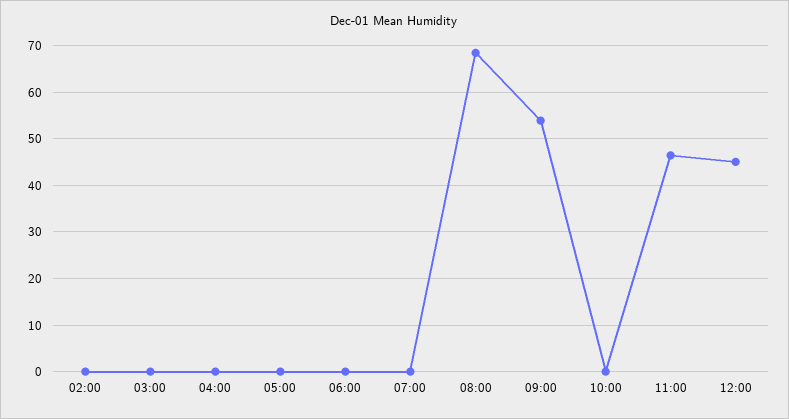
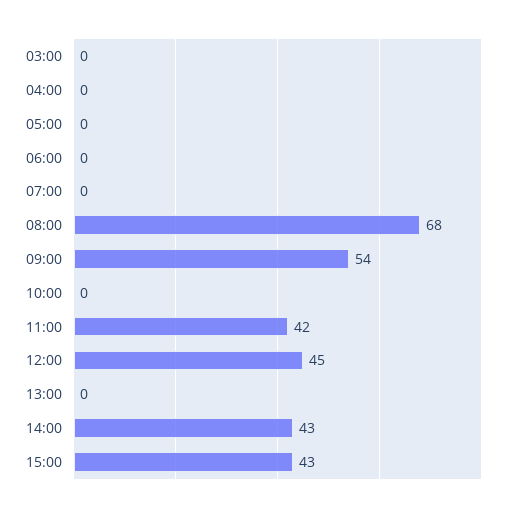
02:00: 0 -> none
11:00: 46 -> 42
13:00: none -> 0
14:00: none -> 43
15:00: none -> 43

